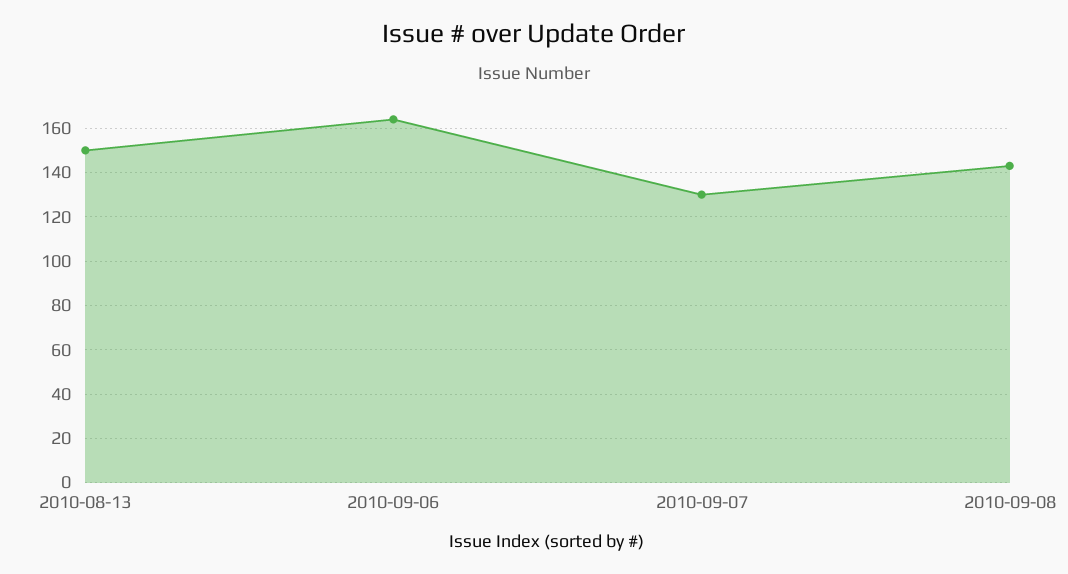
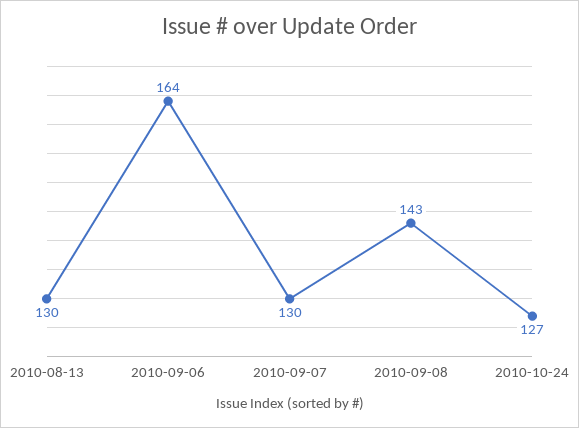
2010-08-13: 150 -> 130
2010-10-24: none -> 127

